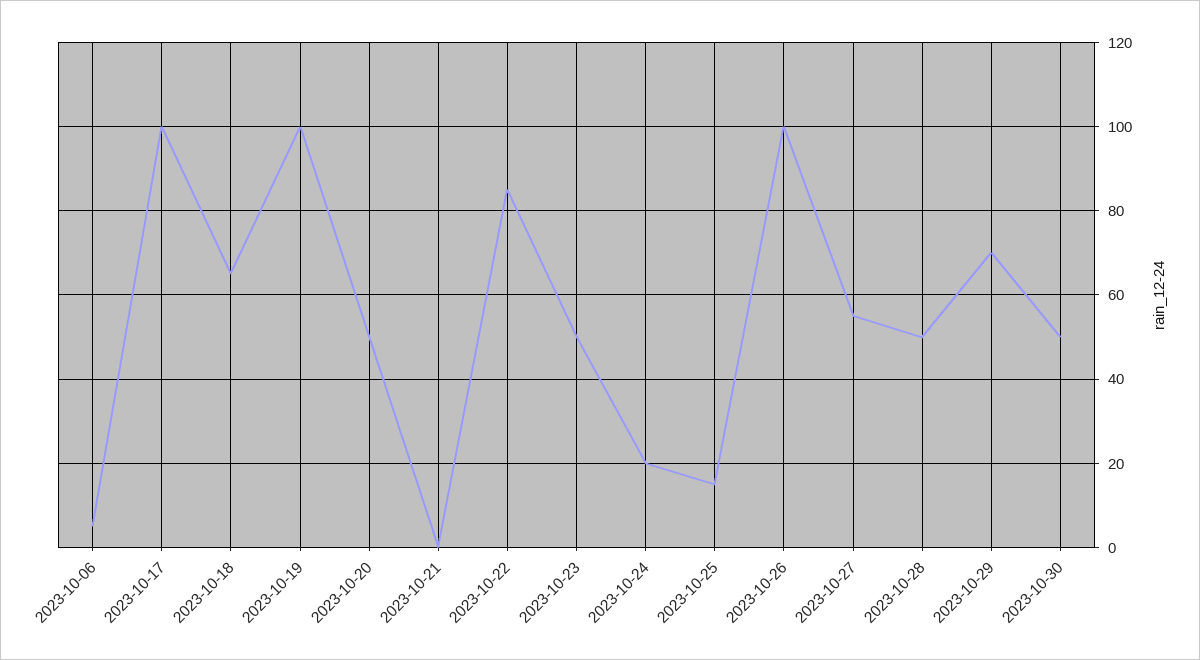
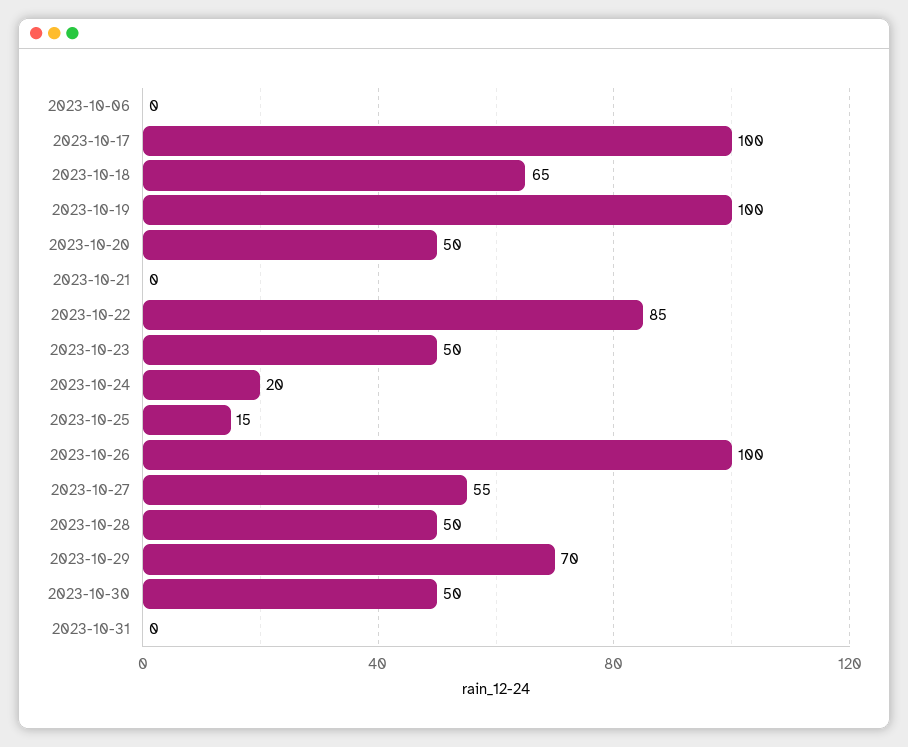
2023-10-06: 5 -> 0
2023-10-31: none -> 0

